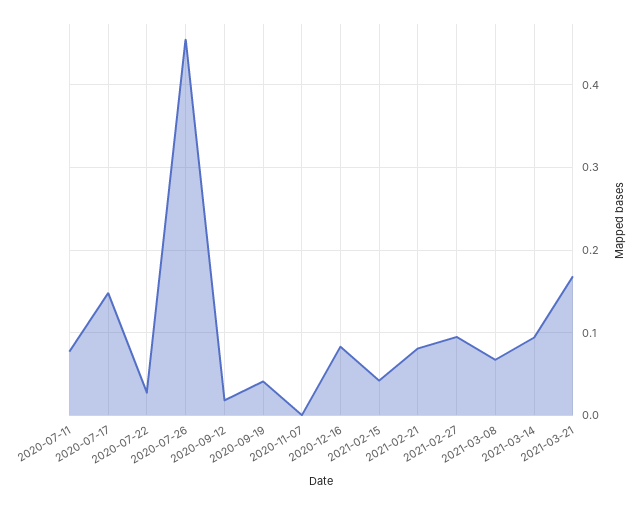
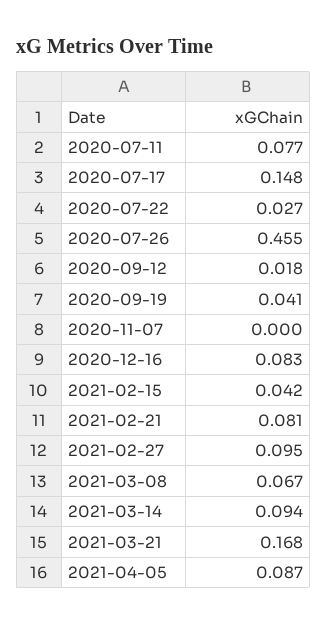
2021-04-05: none -> 0.087

